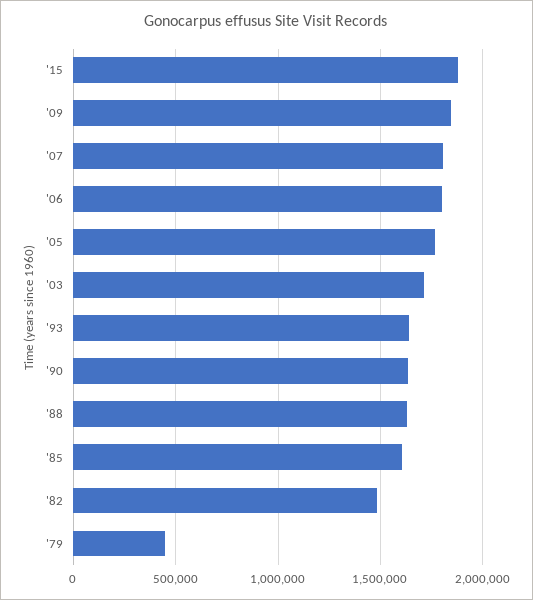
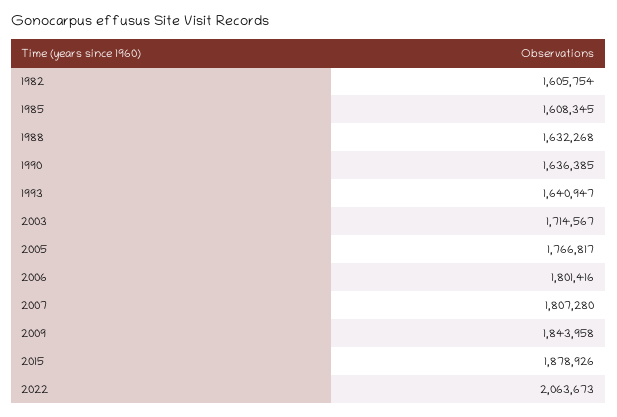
'82: 1500000 -> 1605754
'79: 450000 -> none
2022: none -> 2063673

